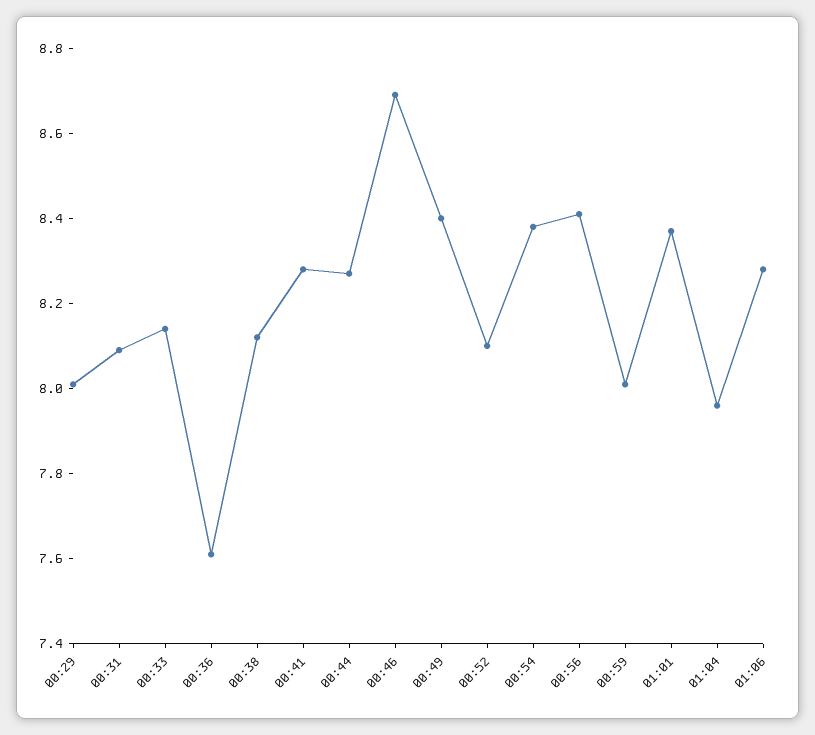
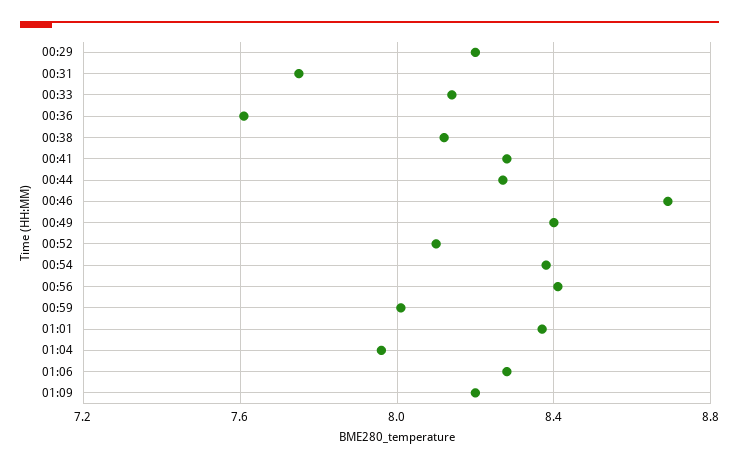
00:29: 8 -> 8.2
00:31: 8.1 -> 7.75
01:09: none -> 8.2

